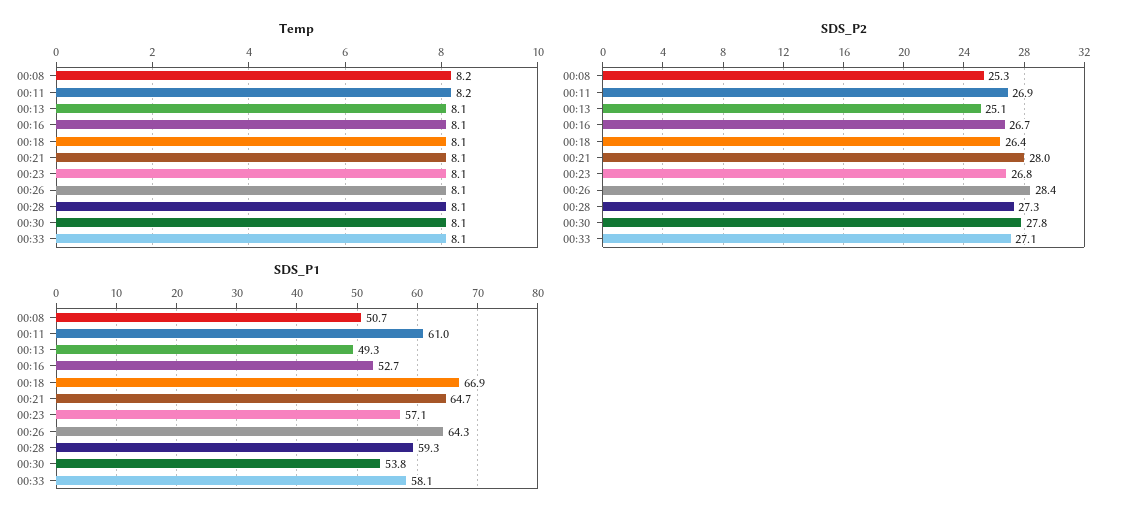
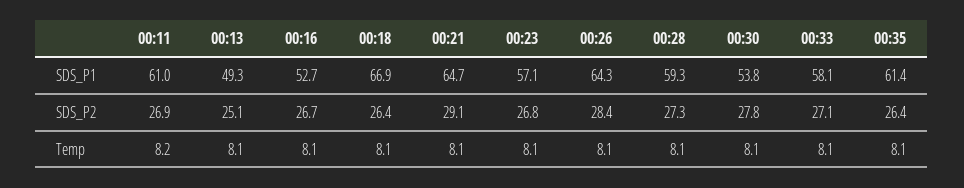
Temp, 00:08: 8.2 -> none
SDS_P2, 00:08: 25.3 -> none
SDS_P2, 00:21: 28 -> 29.1
SDS_P1, 00:08: 50.7 -> none
SDS_P1, 00:35: none -> 61.4
SDS_P2, 00:35: none -> 26.4
Temp, 00:35: none -> 8.1

